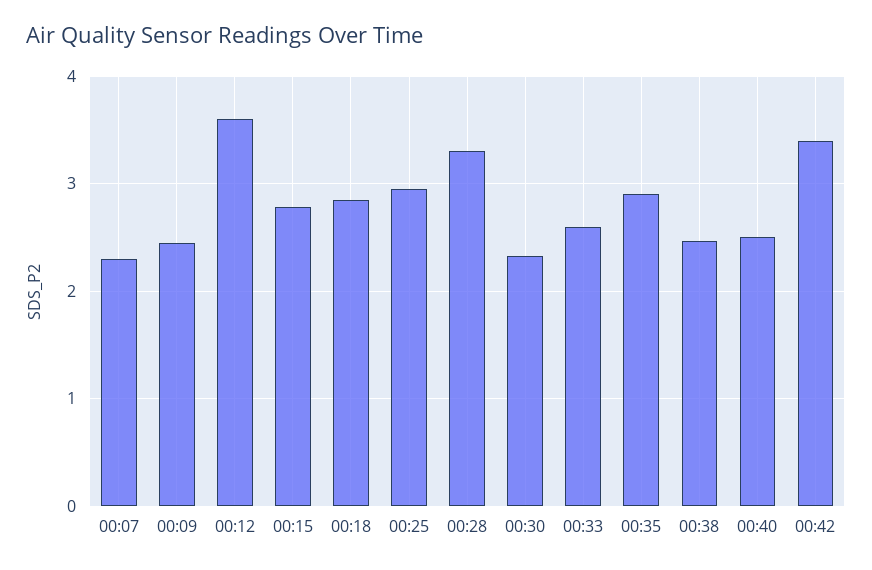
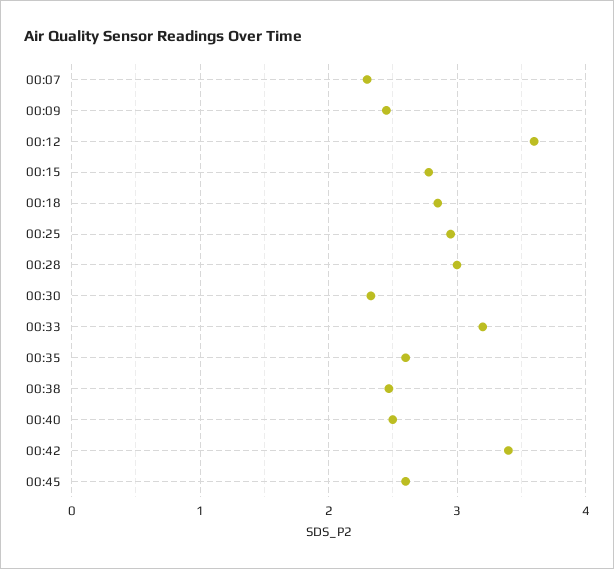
00:28: 3.3 -> 3
00:33: 2.6 -> 3.2
00:35: 2.9 -> 2.6
00:45: none -> 2.6

